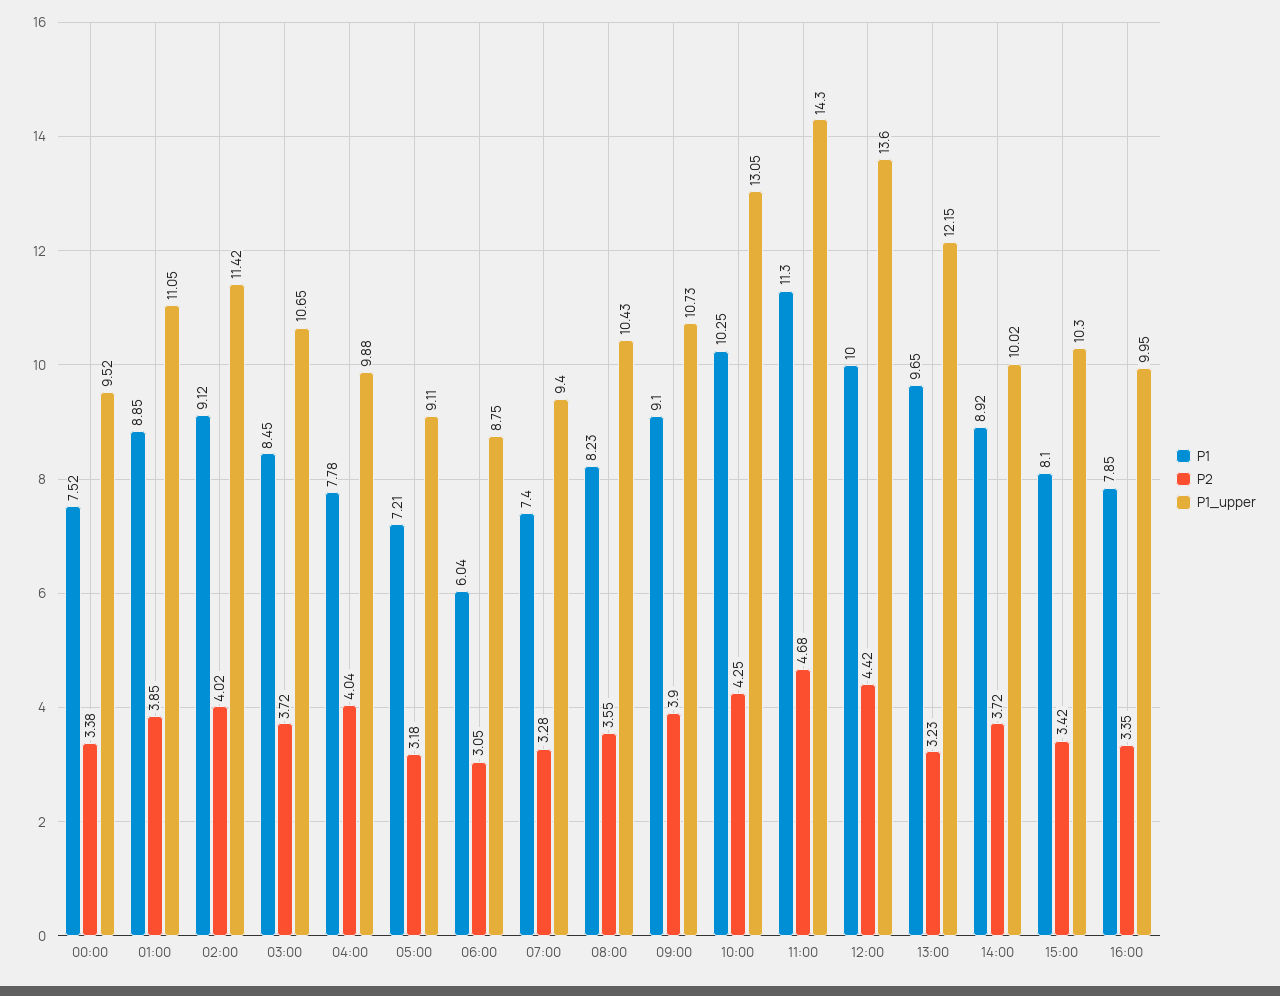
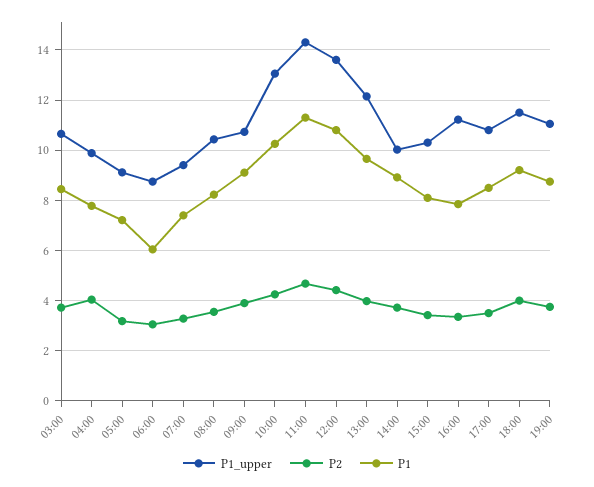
P1, 00:00: 7.52 -> none
P2, 00:00: 3.38 -> none
P1_upper, 00:00: 9.52 -> none
P1, 01:00: 8.85 -> none
P2, 01:00: 3.85 -> none
P1_upper, 01:00: 11.05 -> none
P1, 02:00: 9.12 -> none
P2, 02:00: 4.02 -> none
P1_upper, 02:00: 11.42 -> none
P1, 12:00: 10 -> 10.75
P2, 13:00: 3.23 -> 4
P1_upper, 16:00: 9.95 -> 11.25
P1_upper, 17:00: none -> 10.75
P2, 17:00: none -> 3.5
P1, 17:00: none -> 8.5
P1_upper, 18:00: none -> 11.5
P2, 18:00: none -> 4
P1, 18:00: none -> 9.25
P1_upper, 19:00: none -> 11
P2, 19:00: none -> 3.75
P1, 19:00: none -> 8.75

